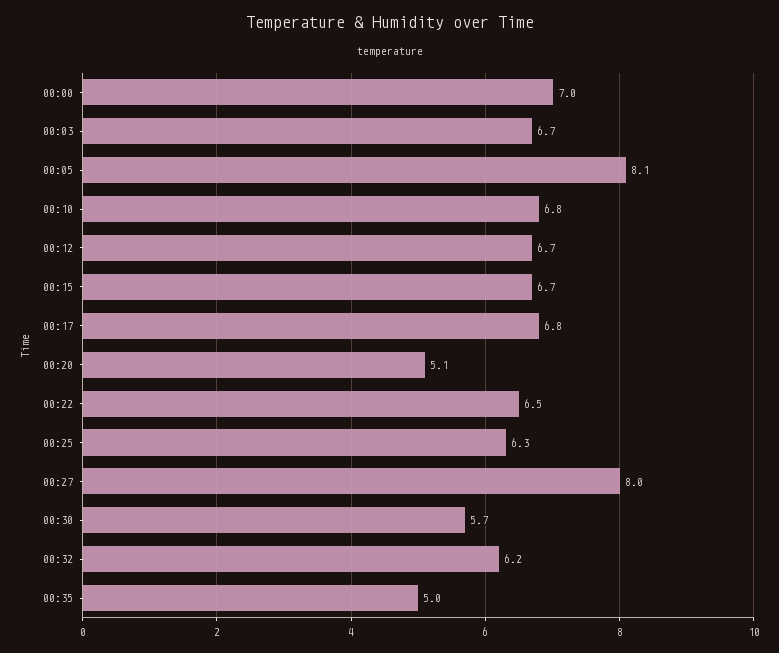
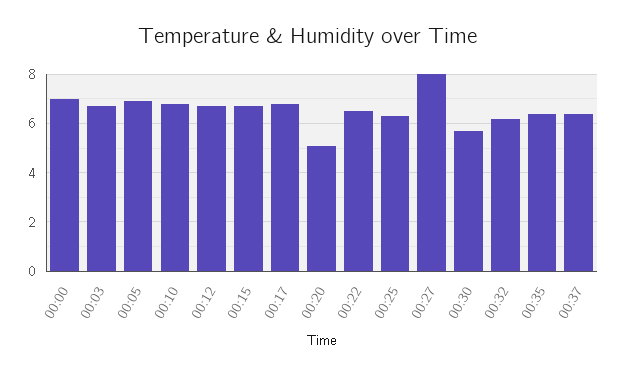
00:05: 8.1 -> 7
00:35: 5 -> 6.5
00:37: none -> 6.5

